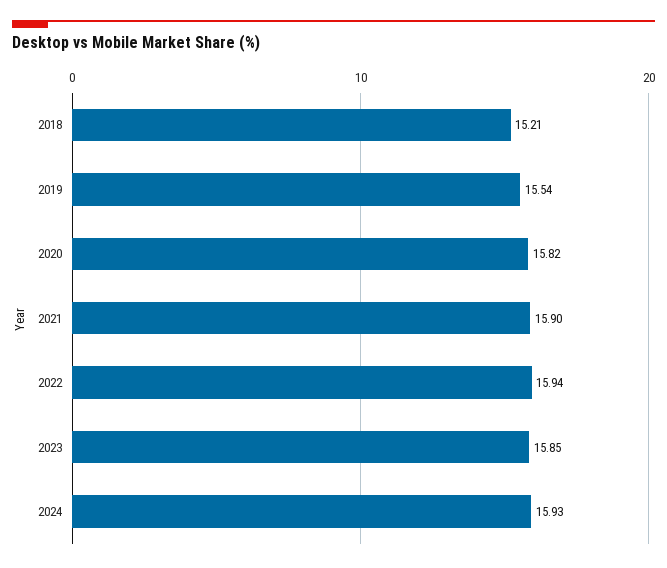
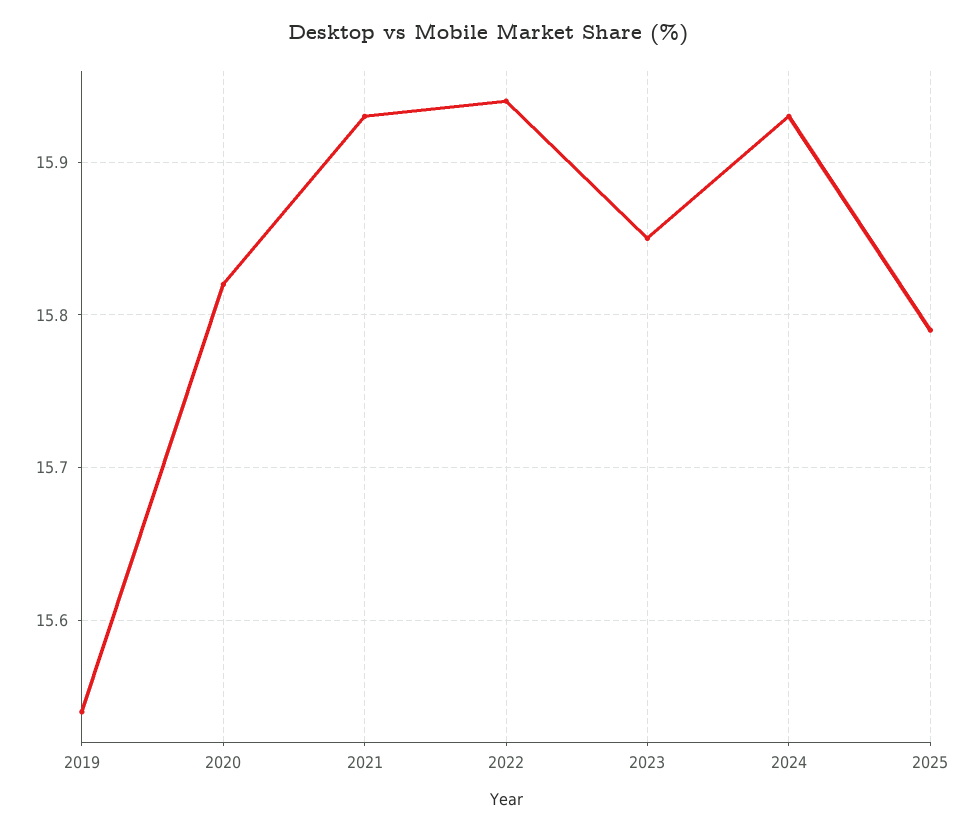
2018: 15.21 -> none
2021: 15.9 -> 15.93
2025: none -> 15.79

